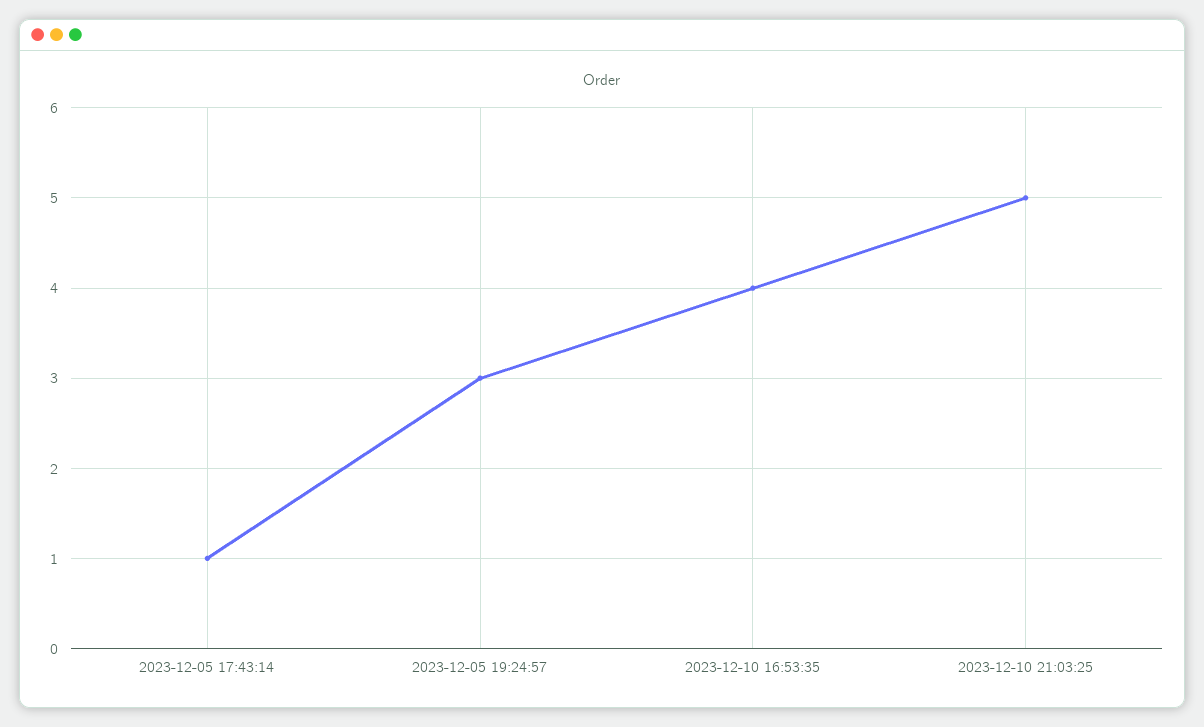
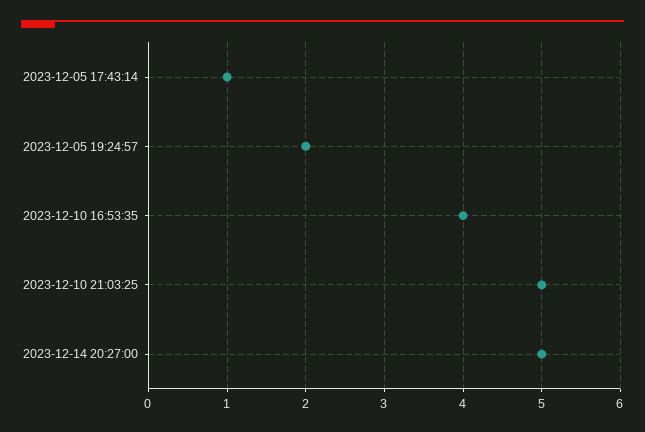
2023-12-05 19:24:57: 3 -> 2
2023-12-14 20:27:00: none -> 5

